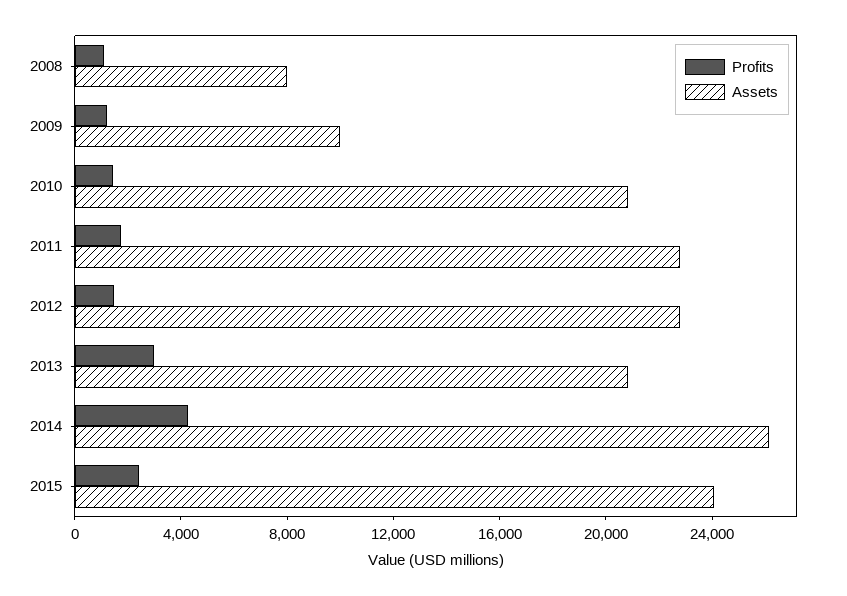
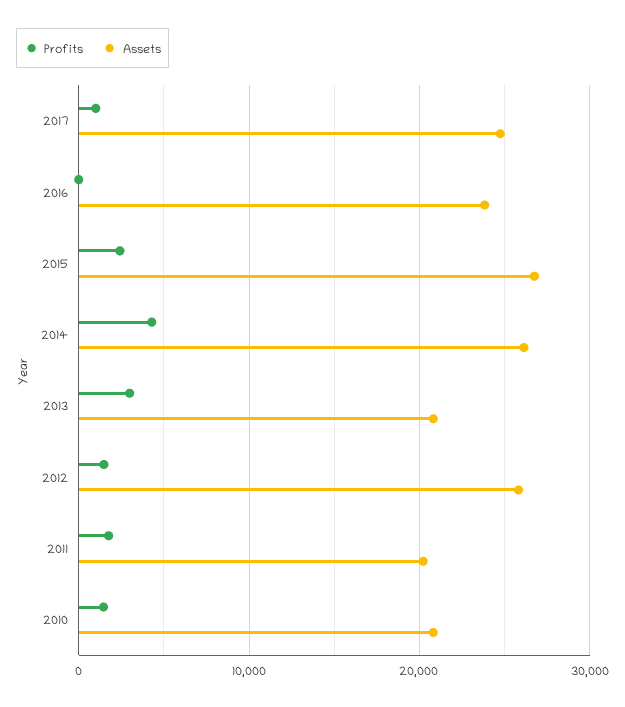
Profits, 2008: 1000 -> none
Assets, 2008: 8000 -> none
Profits, 2009: 1000 -> none
Assets, 2009: 10000 -> none
Assets, 2011: 23000 -> 20000
Assets, 2012: 23000 -> 26000
Assets, 2015: 24000 -> 27000
Profits, 2017: none -> 1000
Assets, 2017: none -> 25000
Profits, 2016: none -> 0
Assets, 2016: none -> 24000

